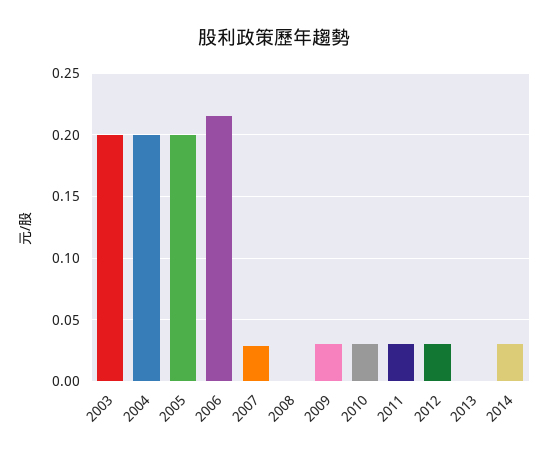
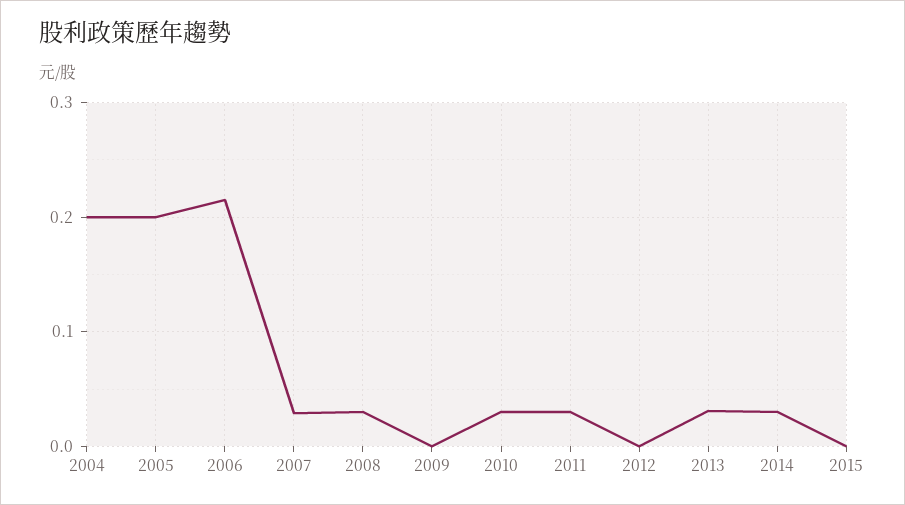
2003: 0.2 -> none
2008: 0 -> 0.03
2009: 0.03 -> 0
2012: 0.03 -> 0
2013: 0 -> 0.03
2015: none -> 0

